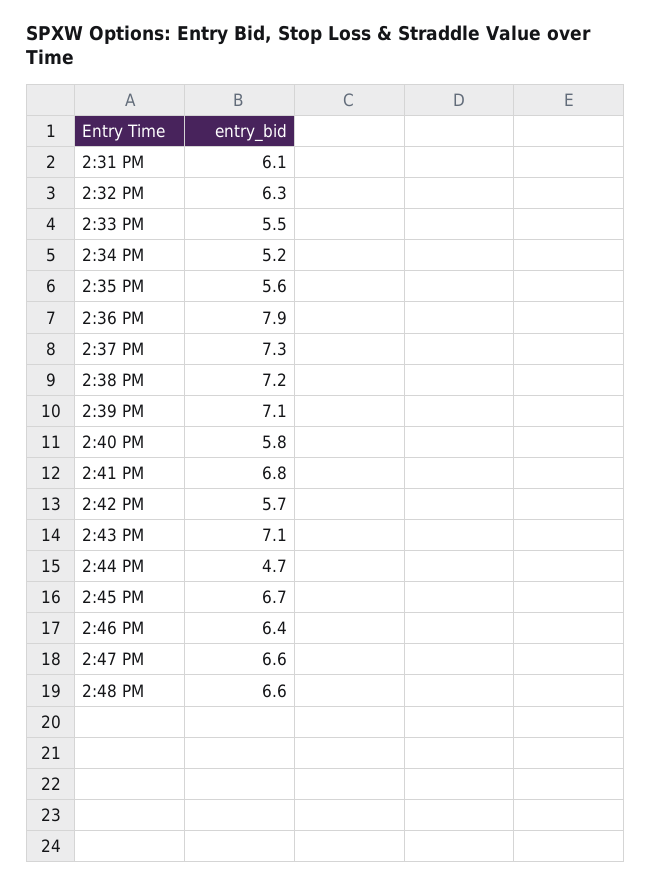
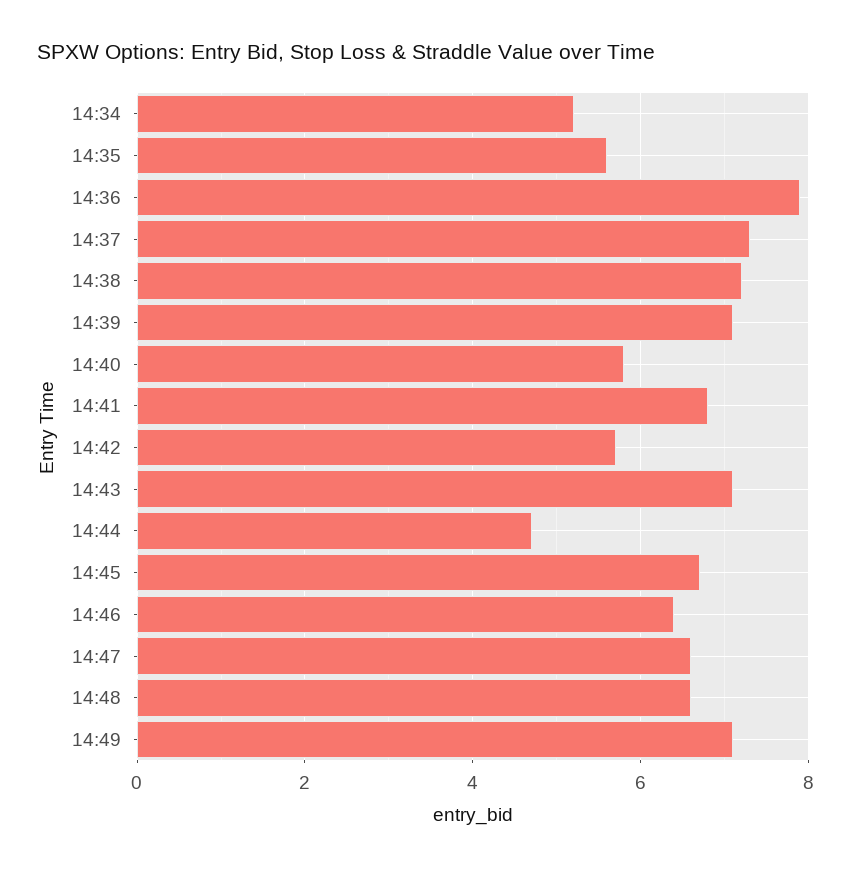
2:31 PM: 6.1 -> none
2:32 PM: 6.3 -> none
2:33 PM: 5.5 -> none
14:49: none -> 7

